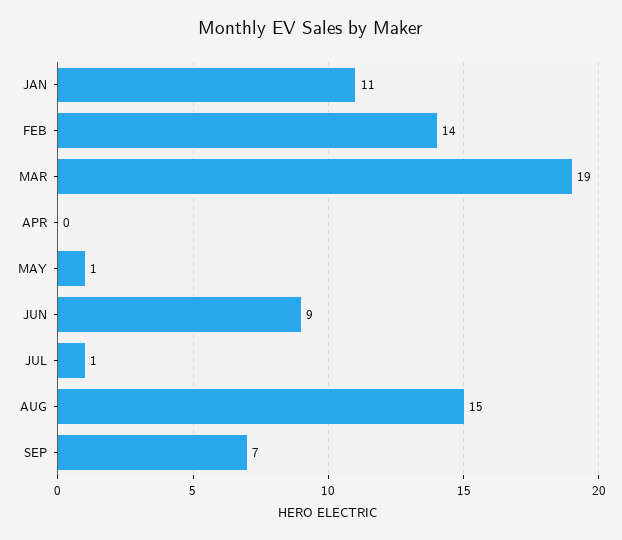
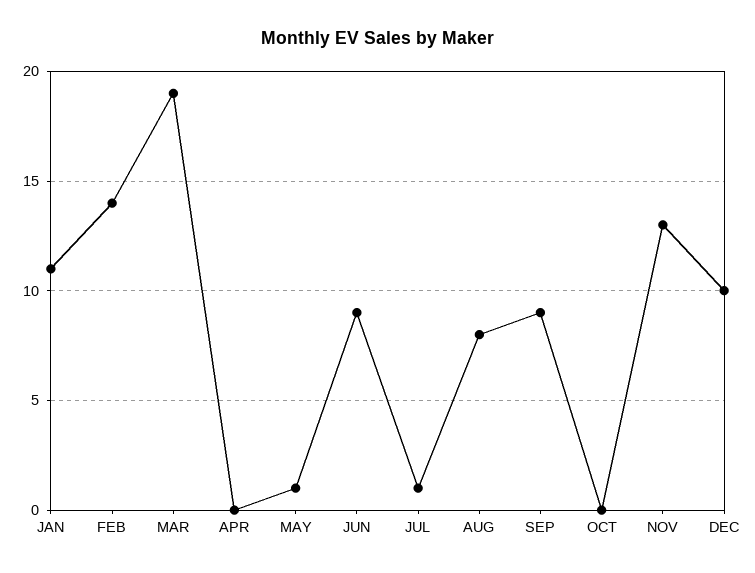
AUG: 15 -> 8
SEP: 7 -> 9
OCT: none -> 0
NOV: none -> 13
DEC: none -> 10

